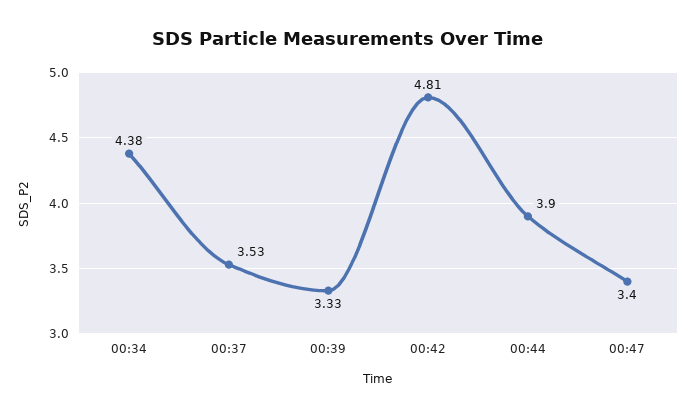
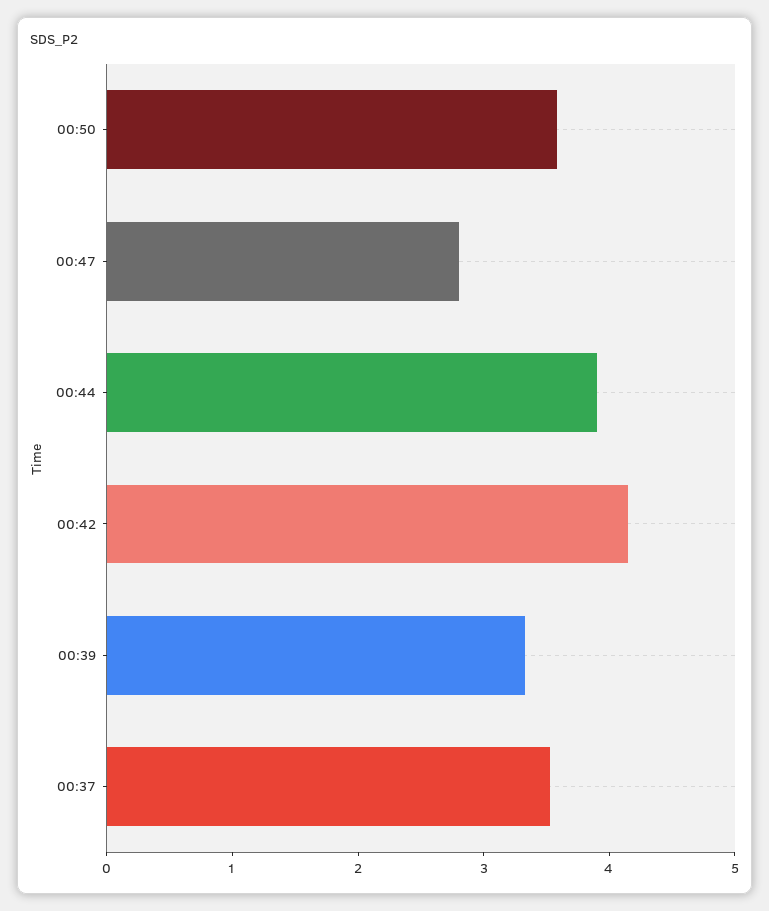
00:34: 4.38 -> none
00:42: 4.81 -> 4.2
00:47: 3.4 -> 2.8
00:50: none -> 3.6

